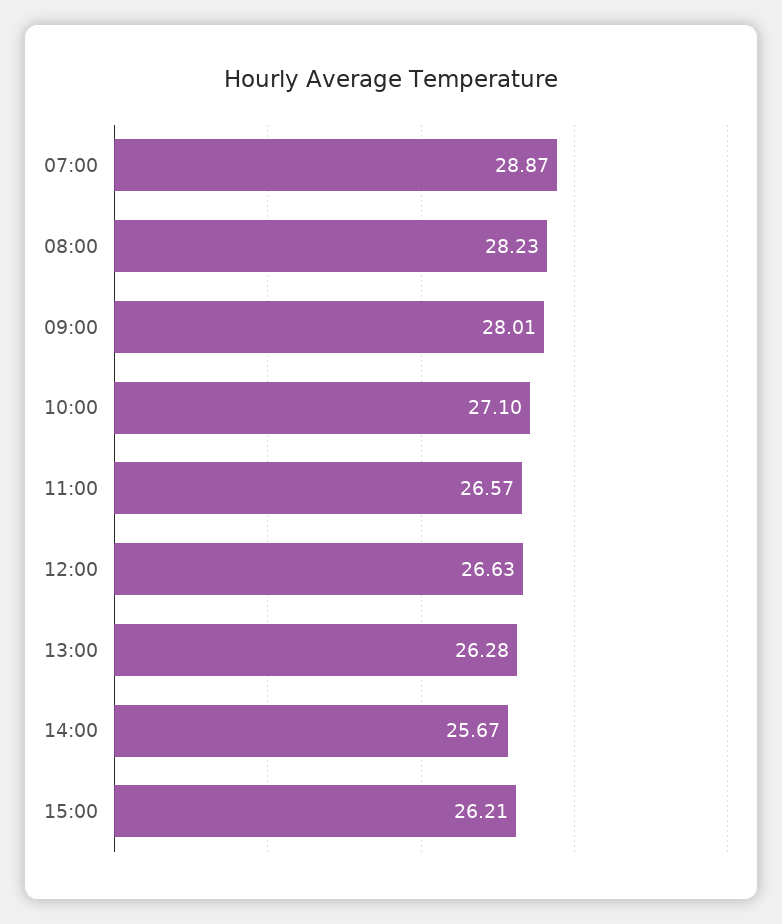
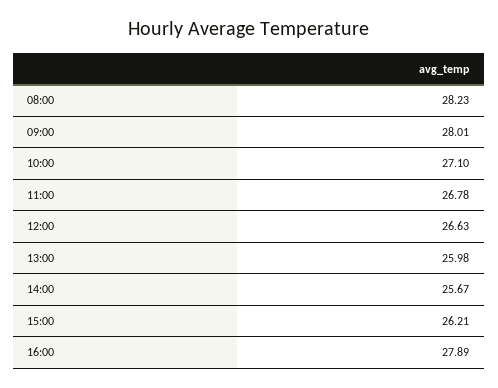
07:00: 28.87 -> none
11:00: 26.57 -> 26.78
13:00: 26.28 -> 25.98
16:00: none -> 27.89

